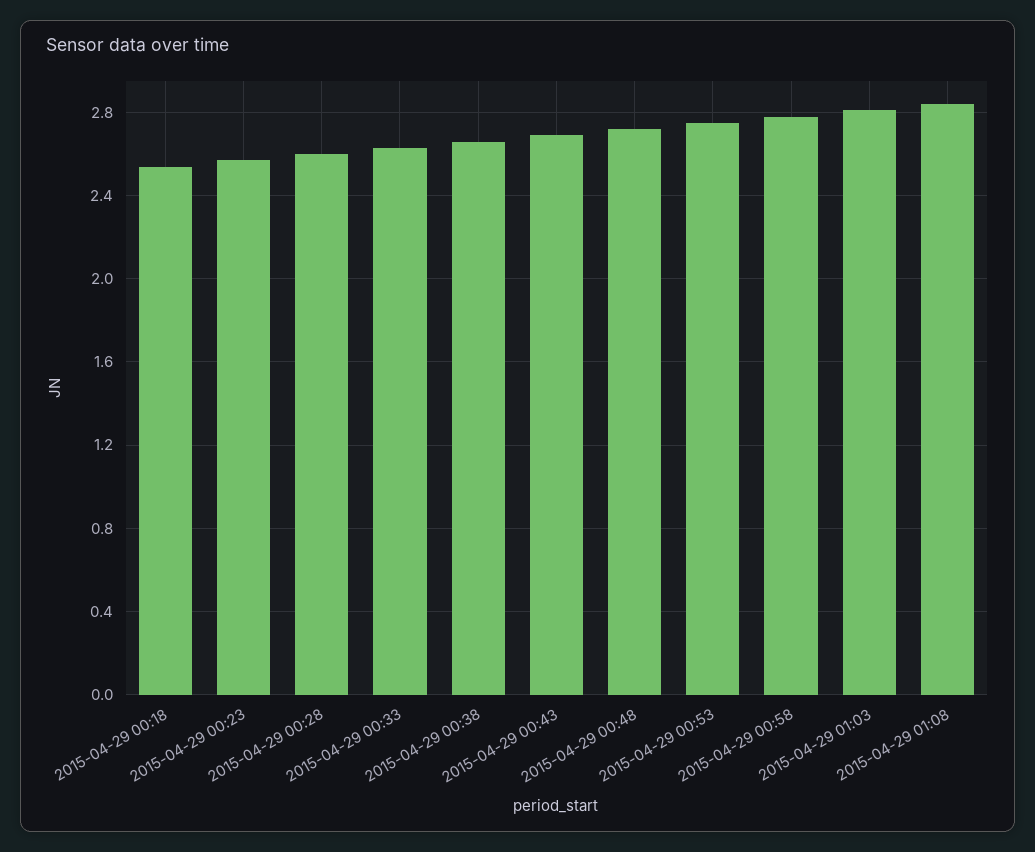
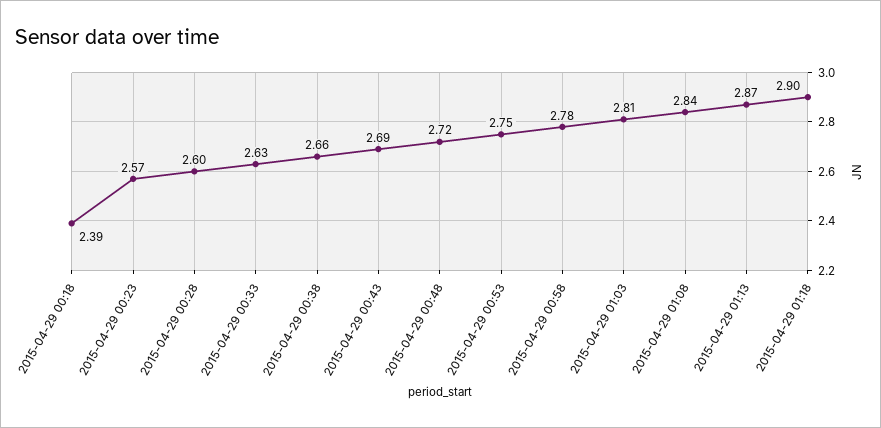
2015-04-29 00:18: 2.55 -> 2.39
2015-04-29 01:13: none -> 2.87
2015-04-29 01:18: none -> 2.9

